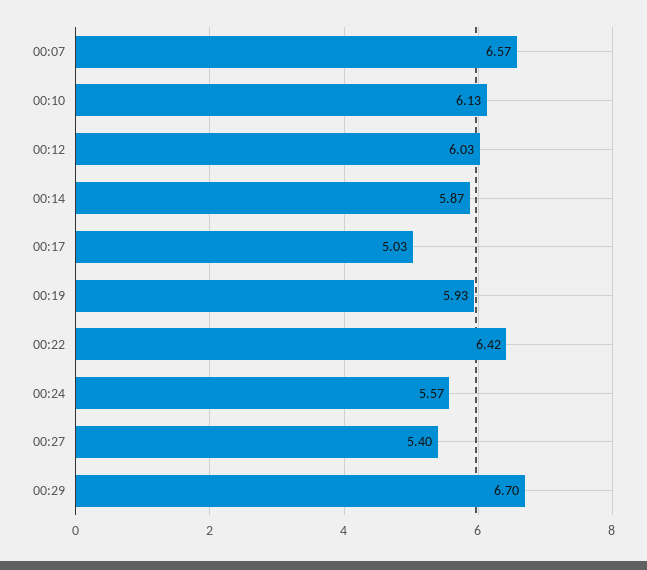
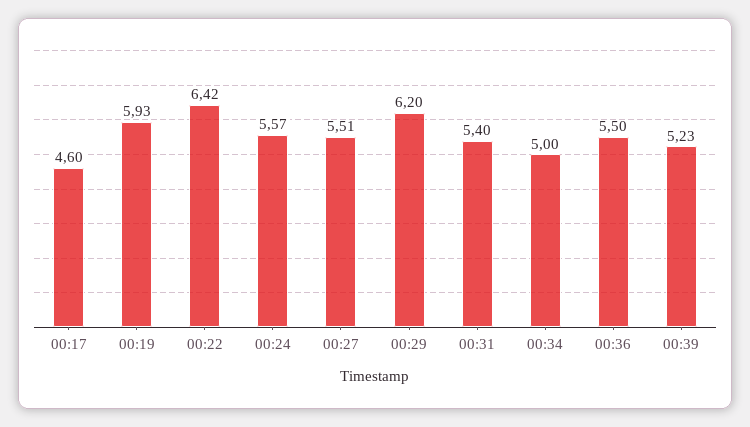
00:07: 6.57 -> none
00:10: 6.13 -> none
00:12: 6.03 -> none
00:14: 5.87 -> none
00:17: 5.03 -> 4.6
00:27: 5.4 -> 5.51
00:29: 6.7 -> 6.2
00:31: none -> 5.4
00:34: none -> 5
00:36: none -> 5.5
00:39: none -> 5.23

